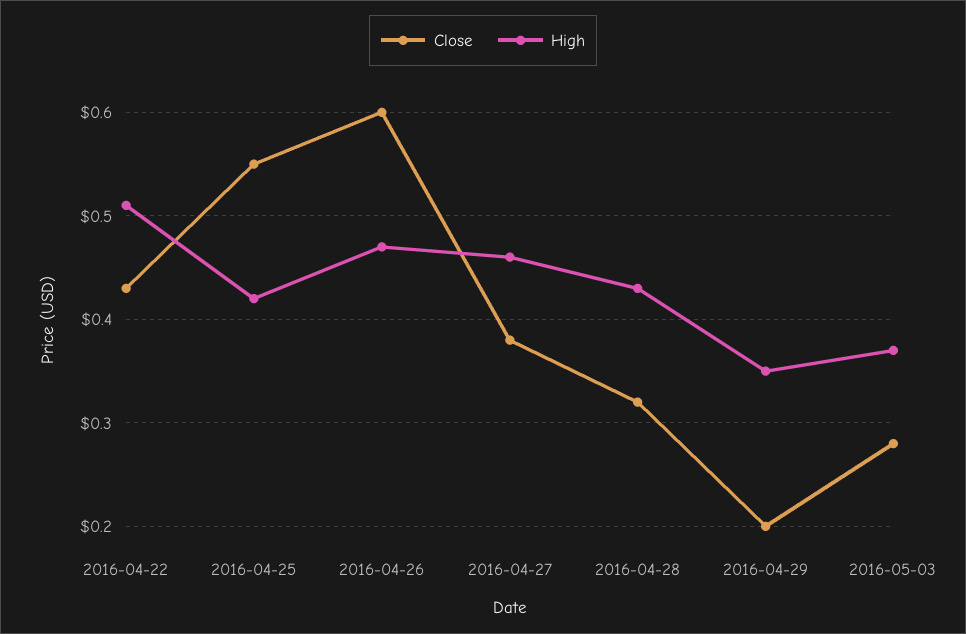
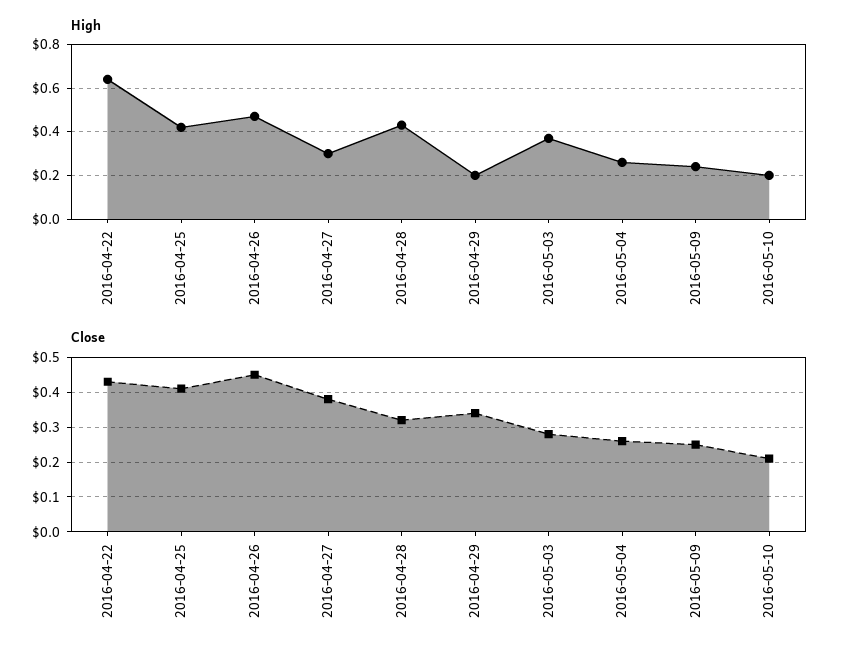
High, 2016-04-22: 0.51 -> 0.65
Close, 2016-04-25: 0.55 -> 0.4
Close, 2016-04-26: 0.6 -> 0.45
High, 2016-04-27: 0.46 -> 0.3
Close, 2016-04-29: 0.2 -> 0.35
High, 2016-04-29: 0.35 -> 0.2
High, 2016-05-04: none -> 0.25
High, 2016-05-09: none -> 0.25
High, 2016-05-10: none -> 0.2
Close, 2016-05-04: none -> 0.25
Close, 2016-05-09: none -> 0.25
Close, 2016-05-10: none -> 0.2

